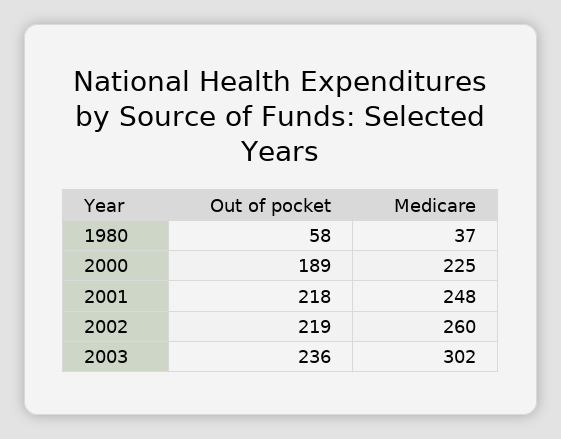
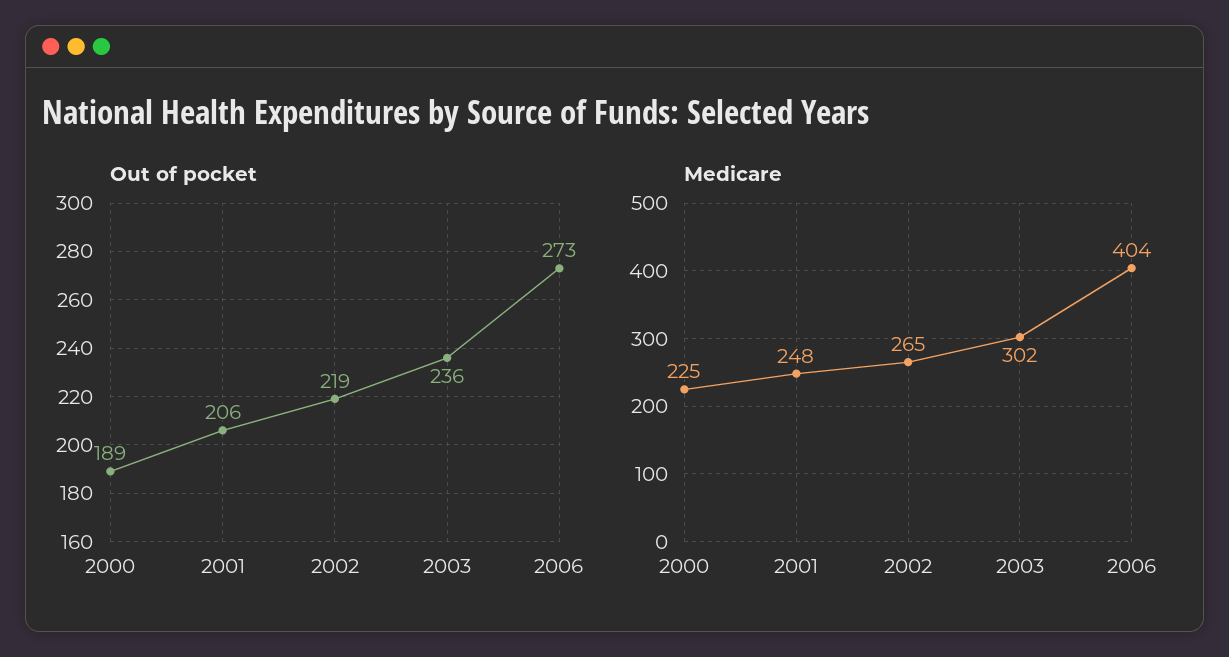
Out of pocket, 1980: 58 -> none
Medicare, 1980: 37 -> none
Out of pocket, 2001: 218 -> 206
Medicare, 2002: 260 -> 265
Out of pocket, 2006: none -> 273
Medicare, 2006: none -> 404

